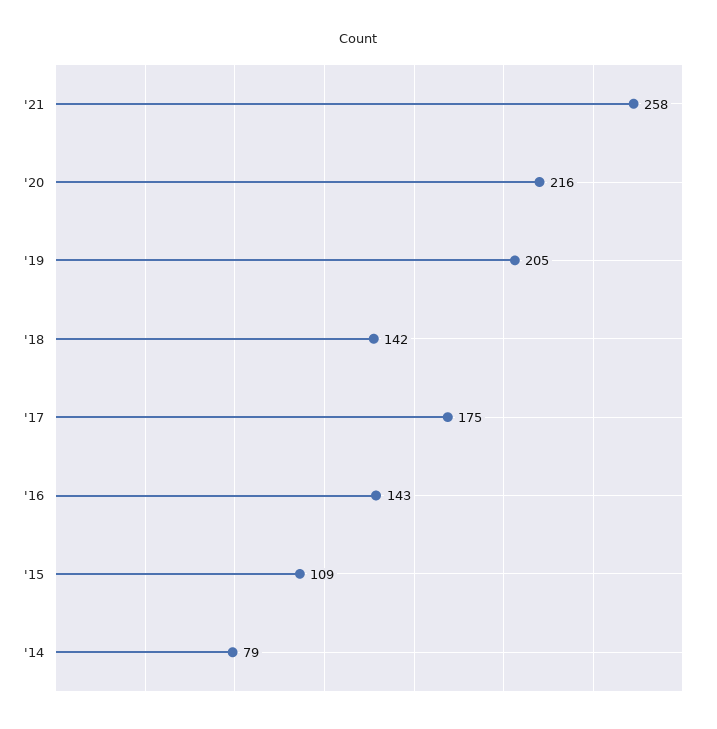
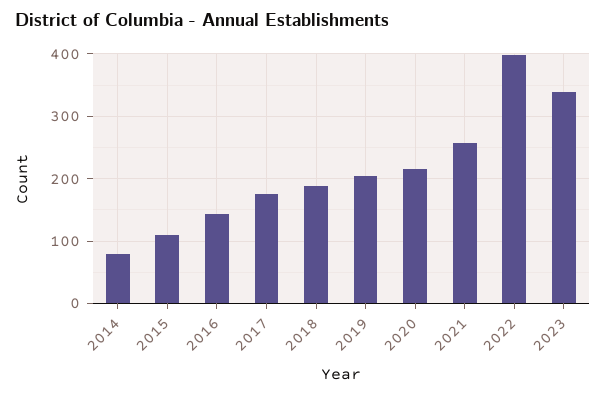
'18: 142 -> 190
2022: none -> 400
2023: none -> 340

